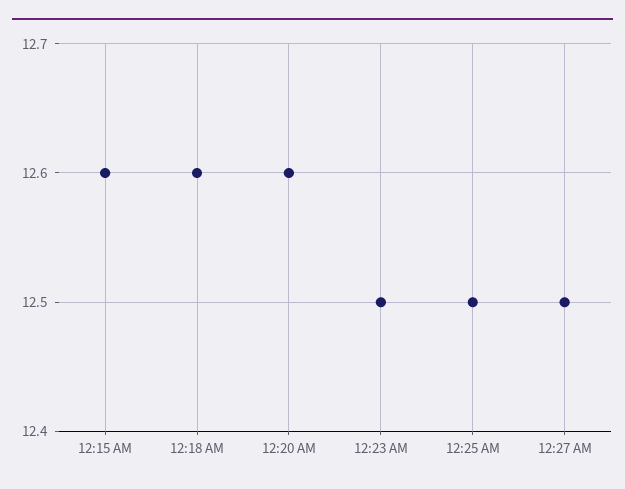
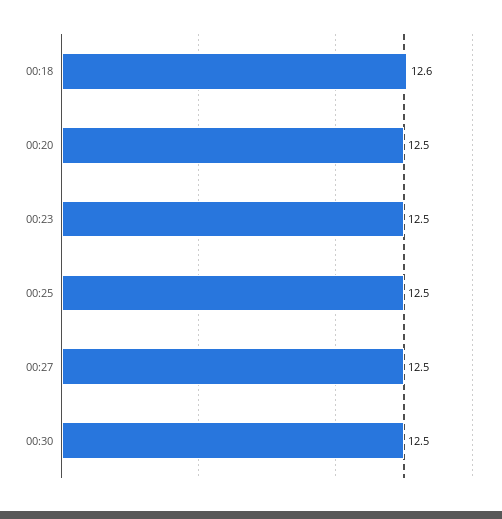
12:15 AM: 12.6 -> none
12:20 AM: 12.6 -> 12.5
00:30: none -> 12.5

